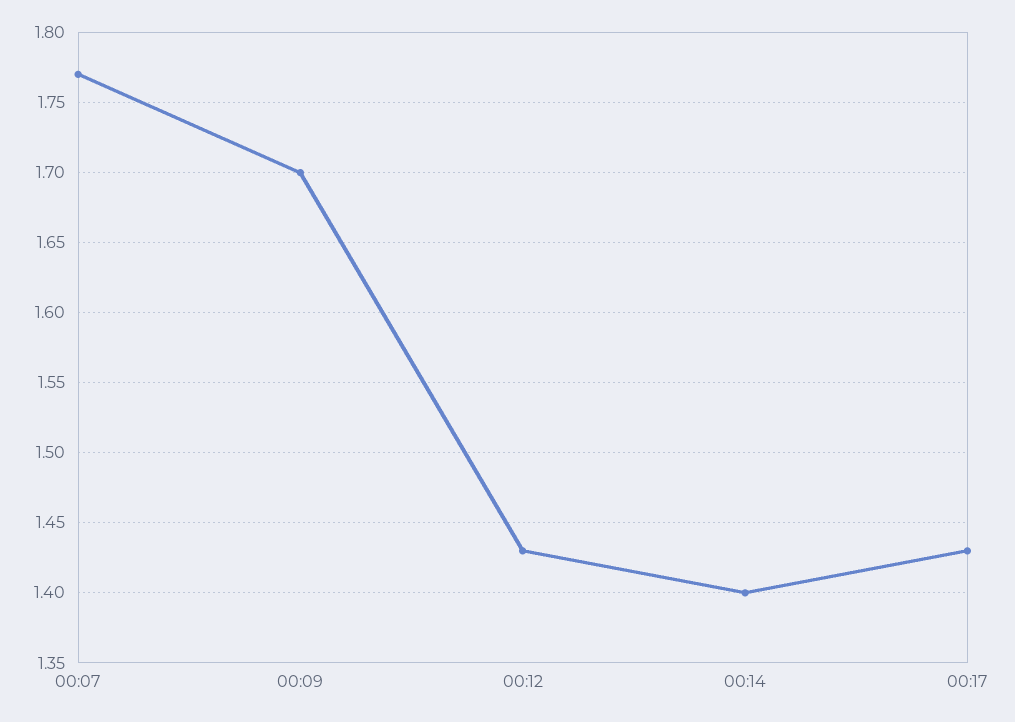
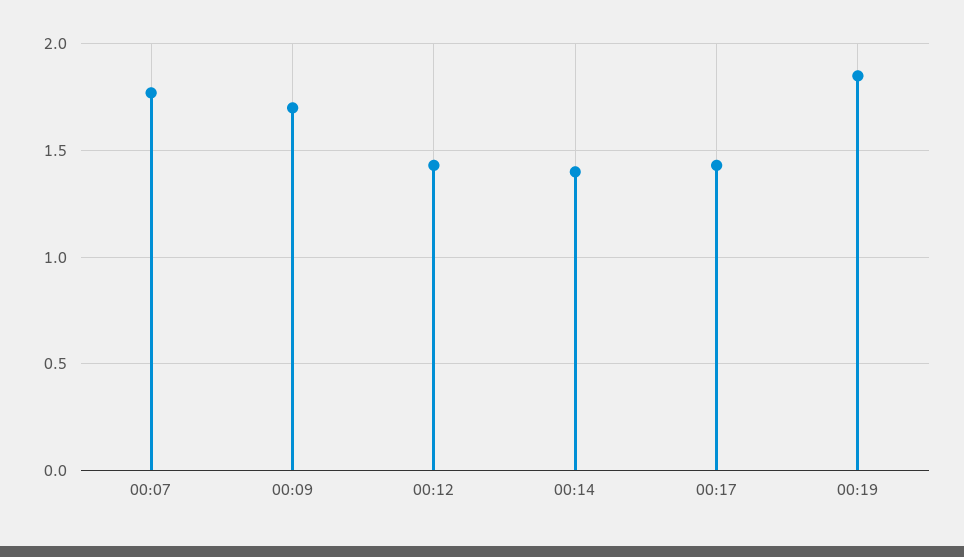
00:19: none -> 1.85

